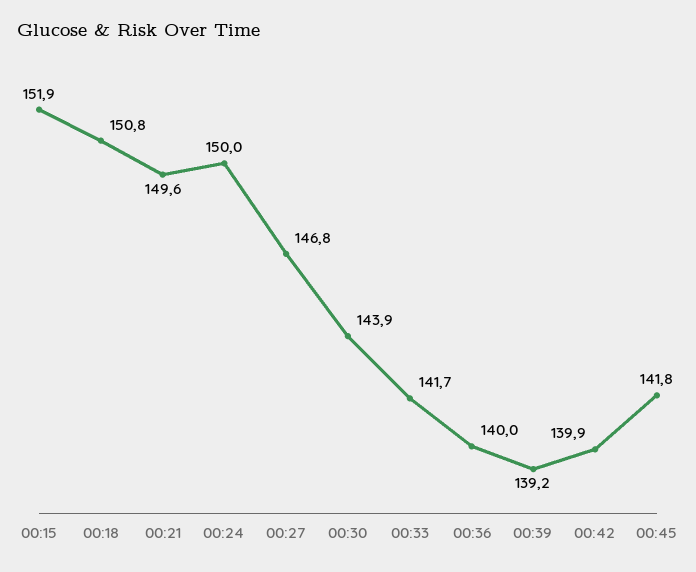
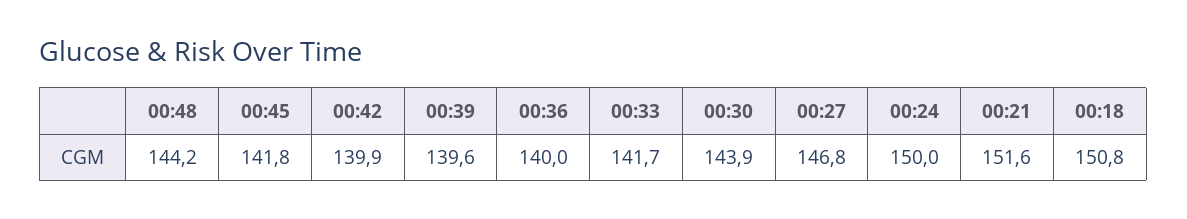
00:15: 151.9 -> none
00:21: 149.6 -> 151.6
00:39: 139.2 -> 139.6
00:48: none -> 144.2

